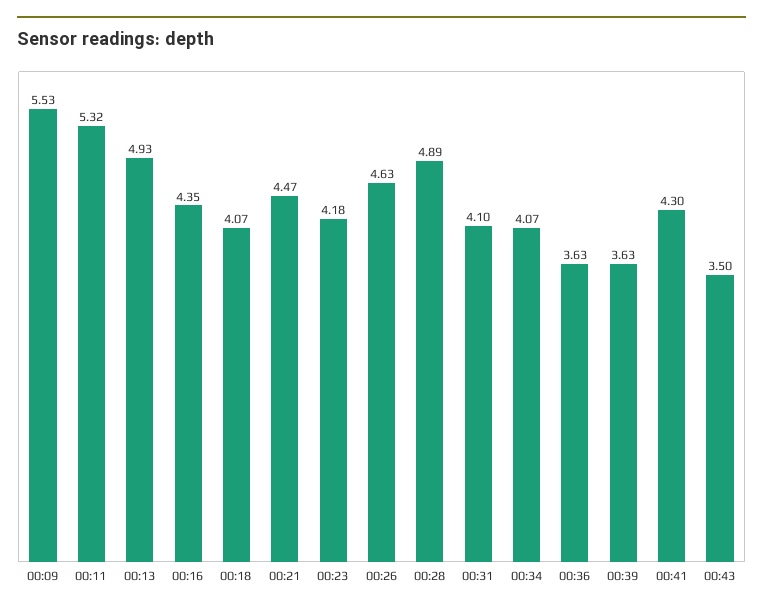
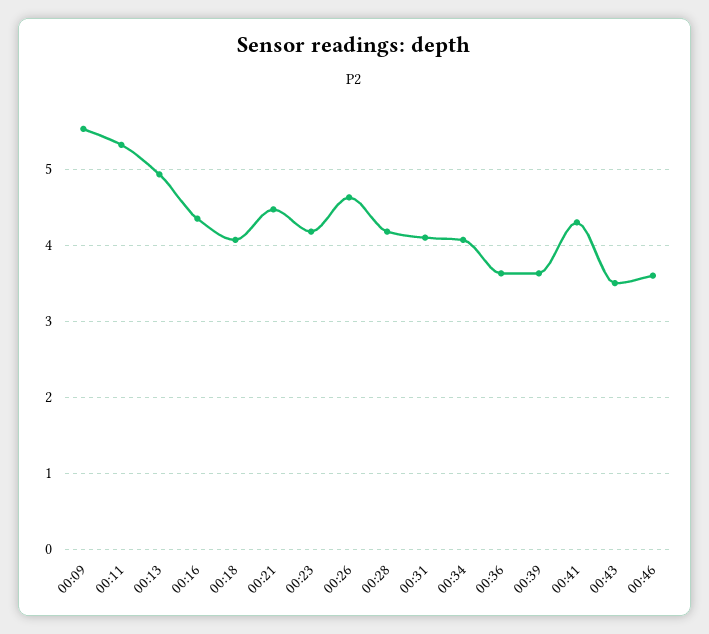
00:28: 4.89 -> 4.2
00:46: none -> 3.6

